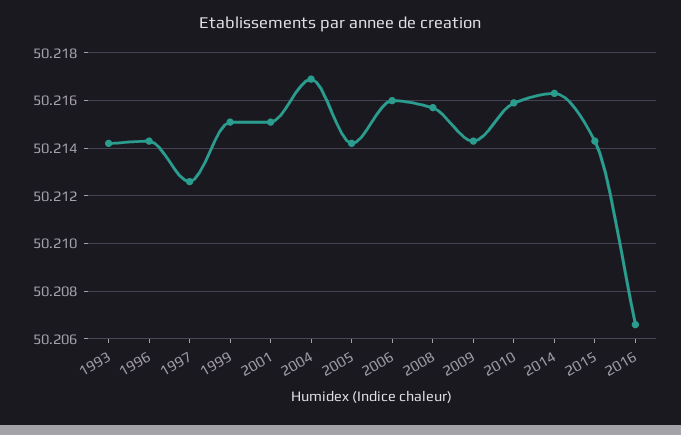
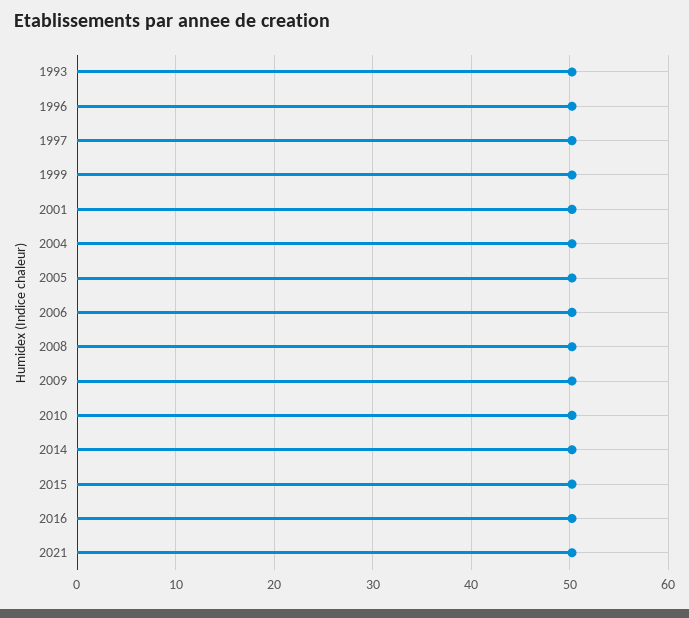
2021: none -> 50

